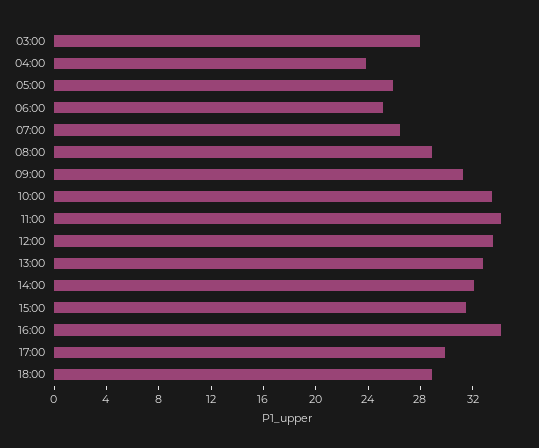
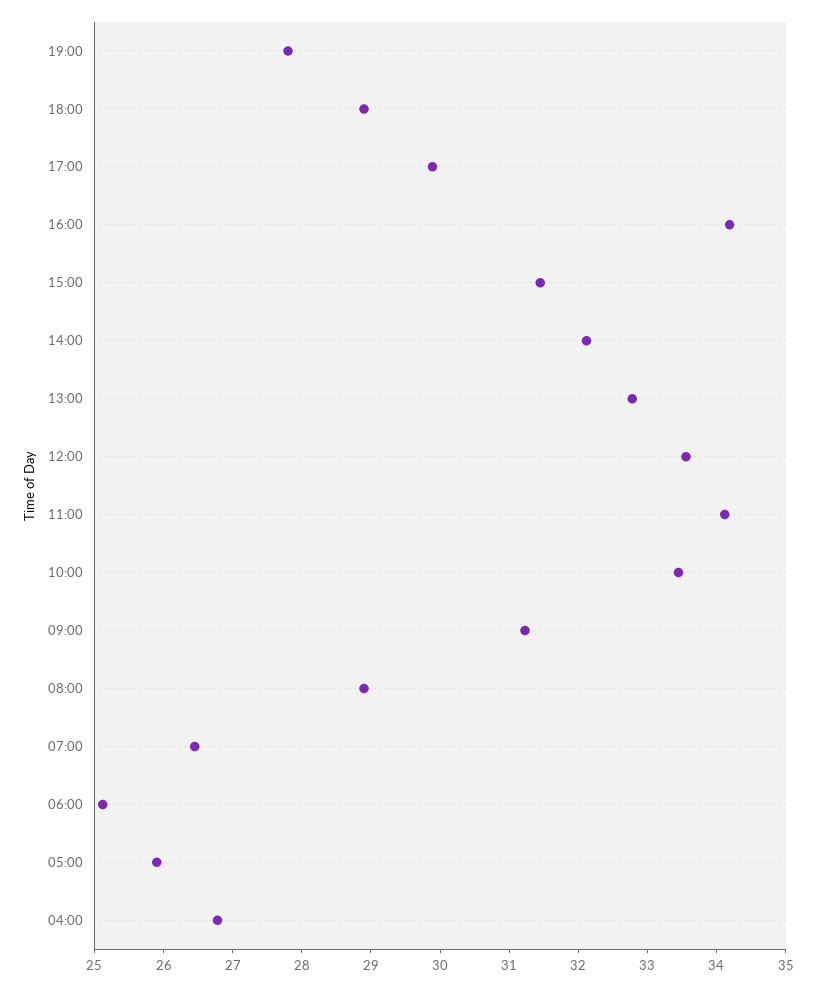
03:00: 28 -> none
04:00: 24 -> 26.8
19:00: none -> 27.8

